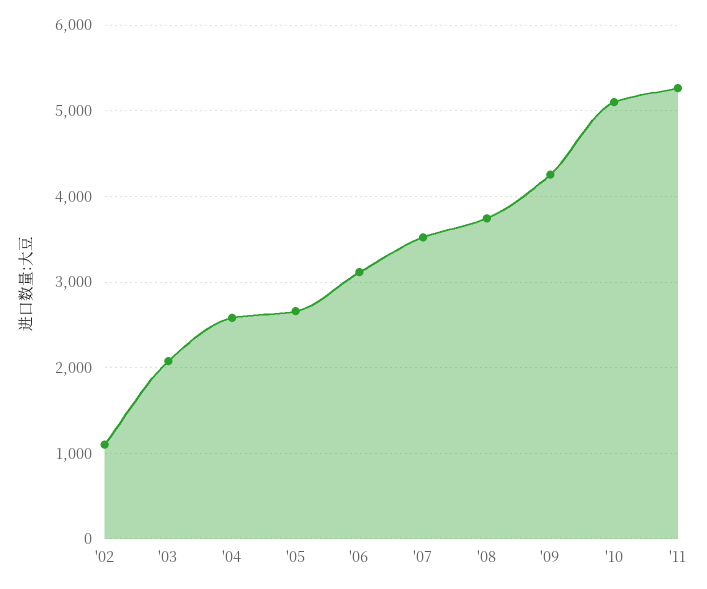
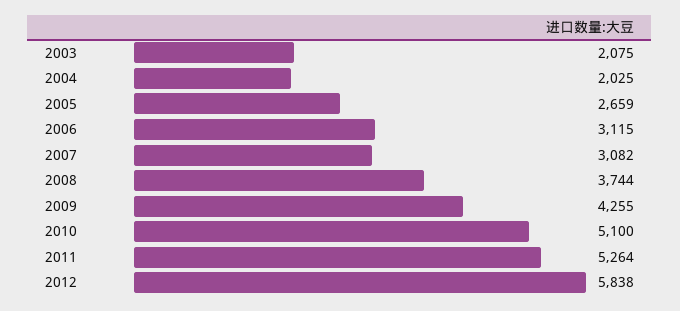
'02: 1100 -> none
'04: 2600 -> 2025
'07: 3500 -> 3082
2012: none -> 5838

